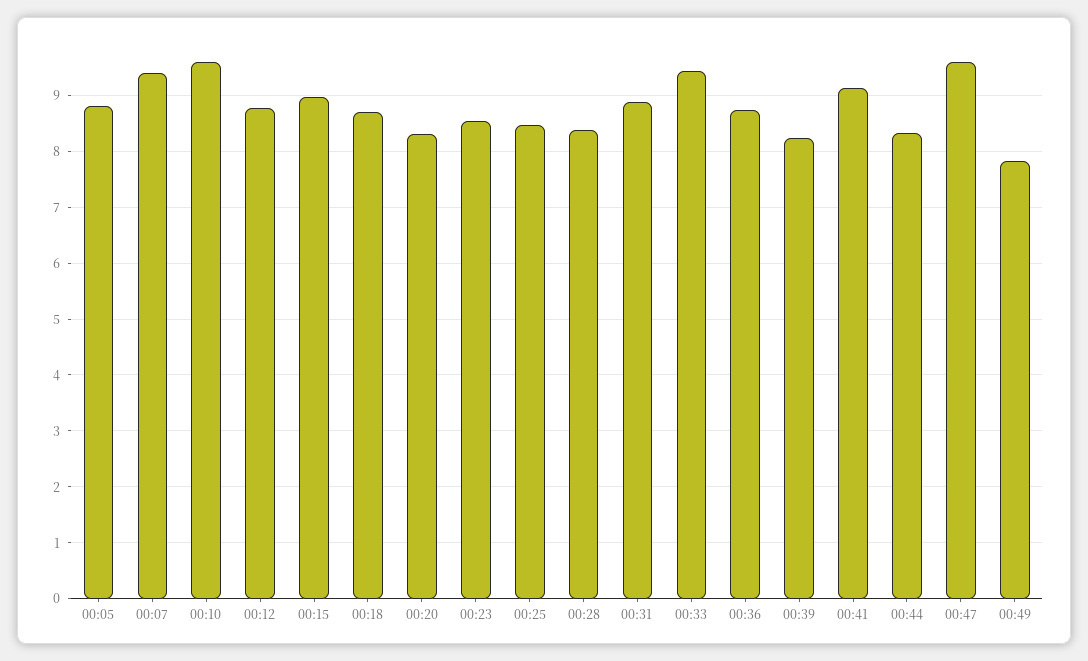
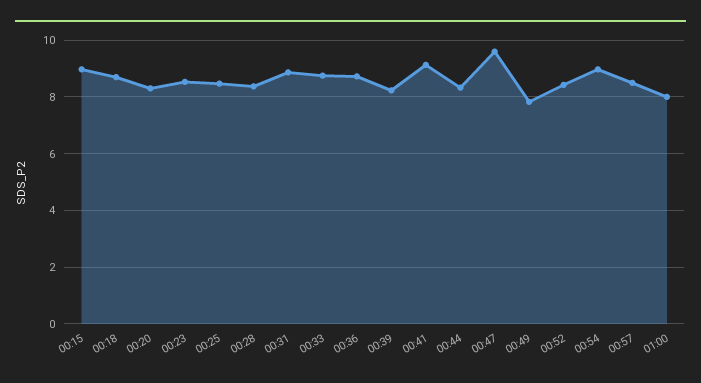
00:05: 8.8 -> none
00:07: 9.4 -> none
00:10: 9.6 -> none
00:12: 8.8 -> none
00:33: 9.4 -> 8.75
00:52: none -> 8.5
00:54: none -> 9
00:57: none -> 8.5
01:00: none -> 8

